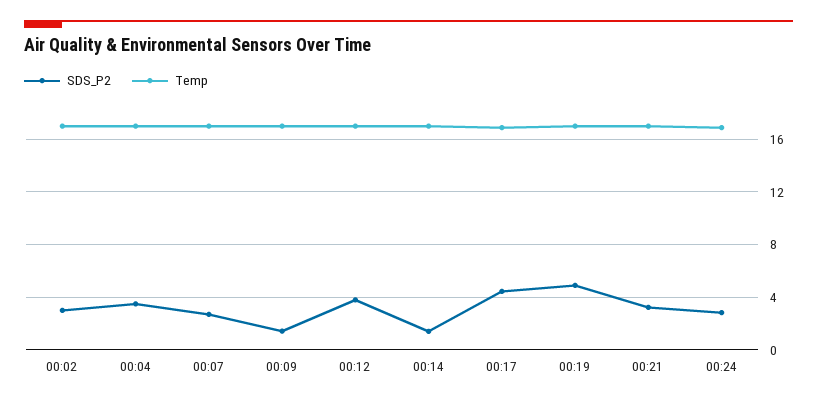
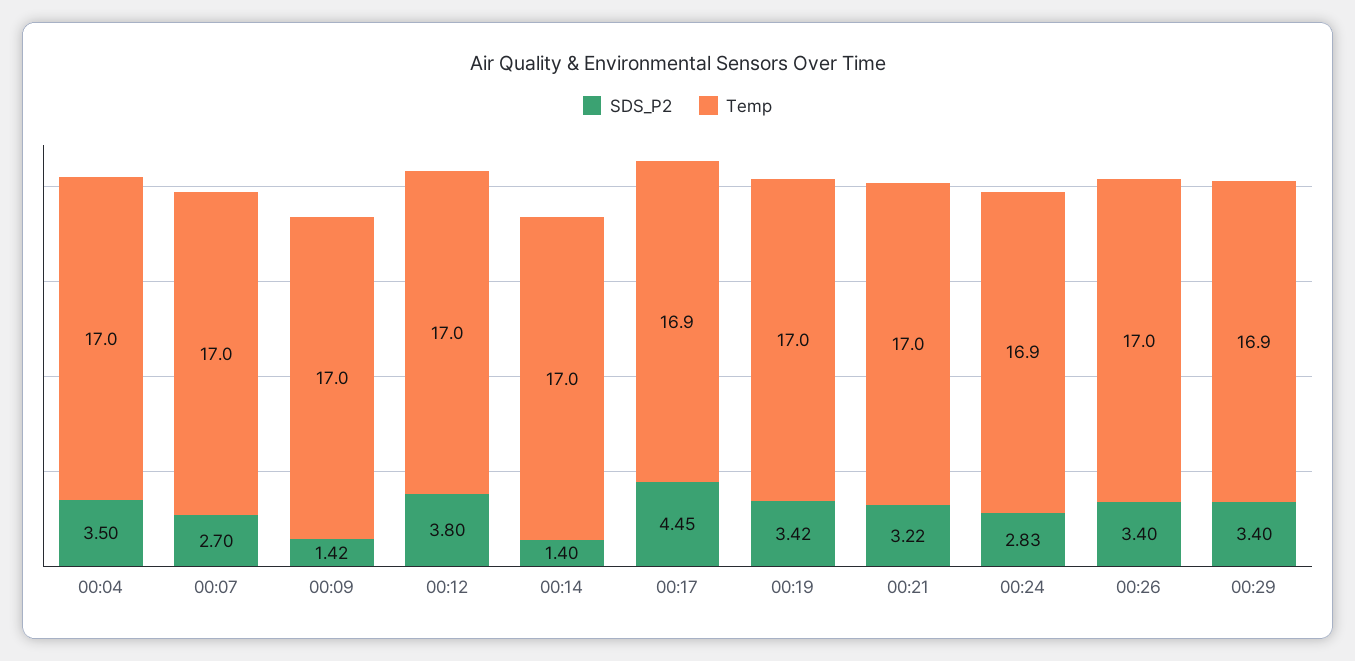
SDS_P2, 00:02: 3 -> none
Temp, 00:02: 17 -> none
SDS_P2, 00:19: 5 -> 3.42
SDS_P2, 00:26: none -> 3.4
Temp, 00:26: none -> 17
SDS_P2, 00:29: none -> 3.4
Temp, 00:29: none -> 16.9

